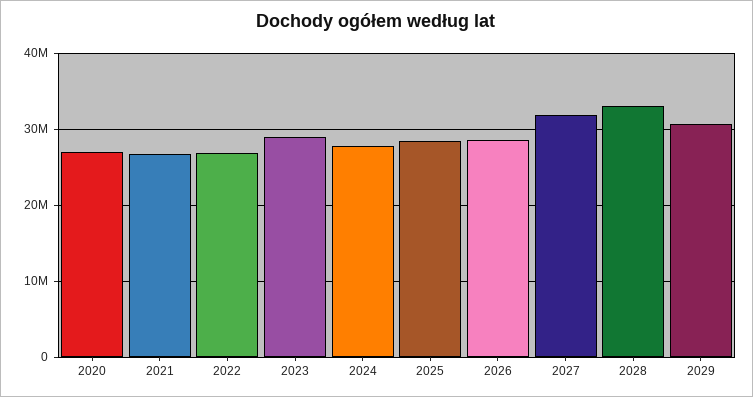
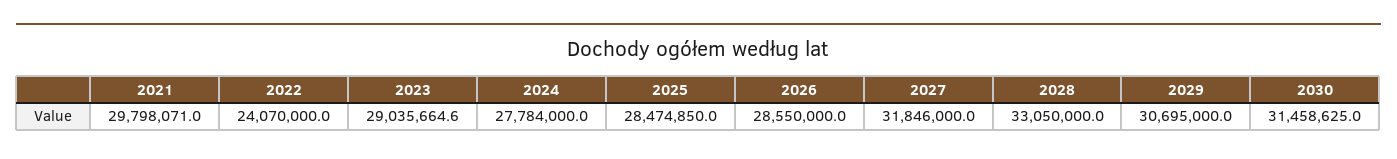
2020: 27000000 -> none
2021: 27000000 -> 29798071
2022: 27000000 -> 24070000
2030: none -> 31458625

